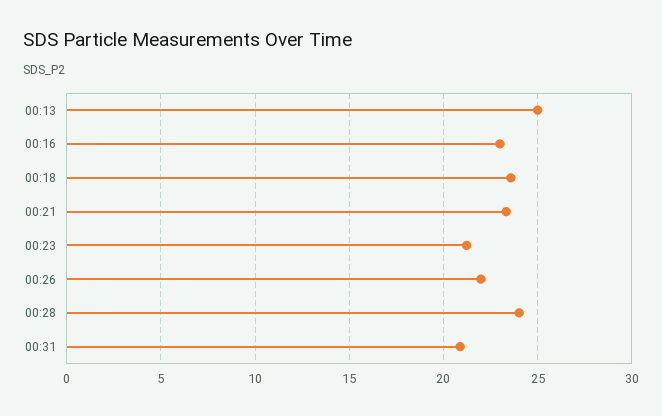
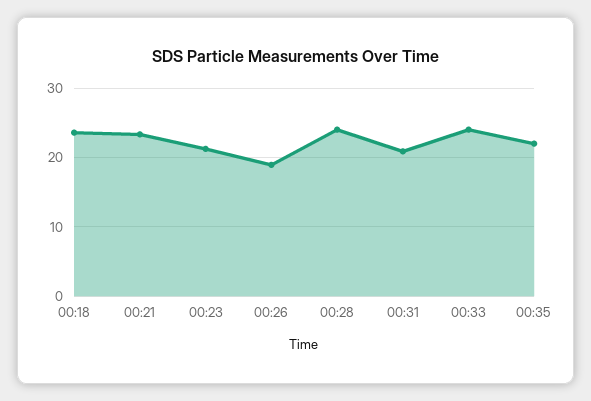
00:13: 25 -> none
00:16: 23 -> none
00:26: 22 -> 19
00:33: none -> 24
00:35: none -> 22

